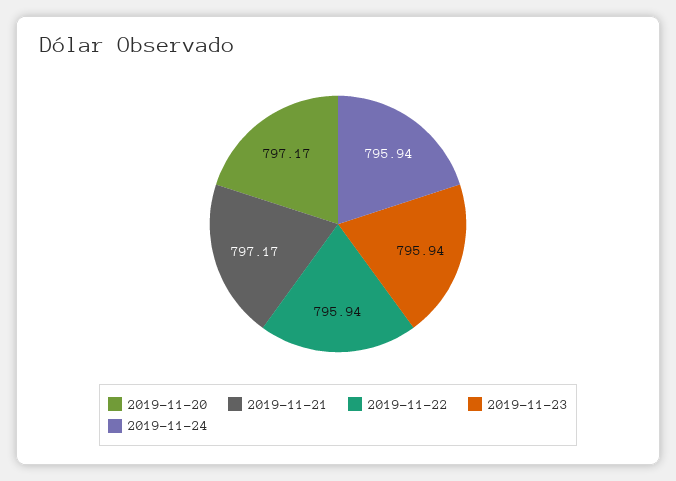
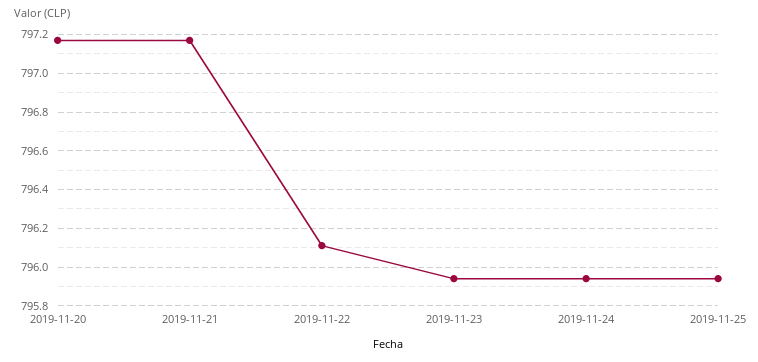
2019-11-22: 795.94 -> 796.1
2019-11-25: none -> 795.95

